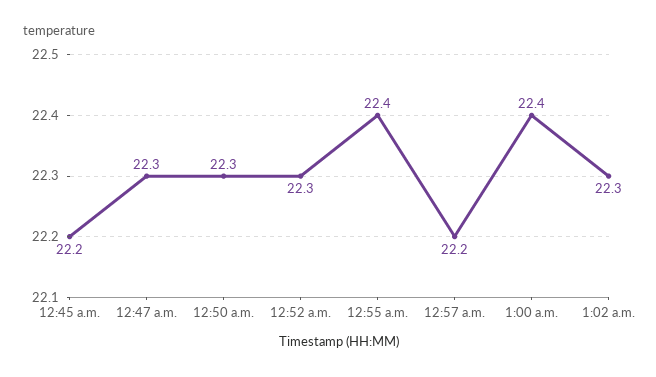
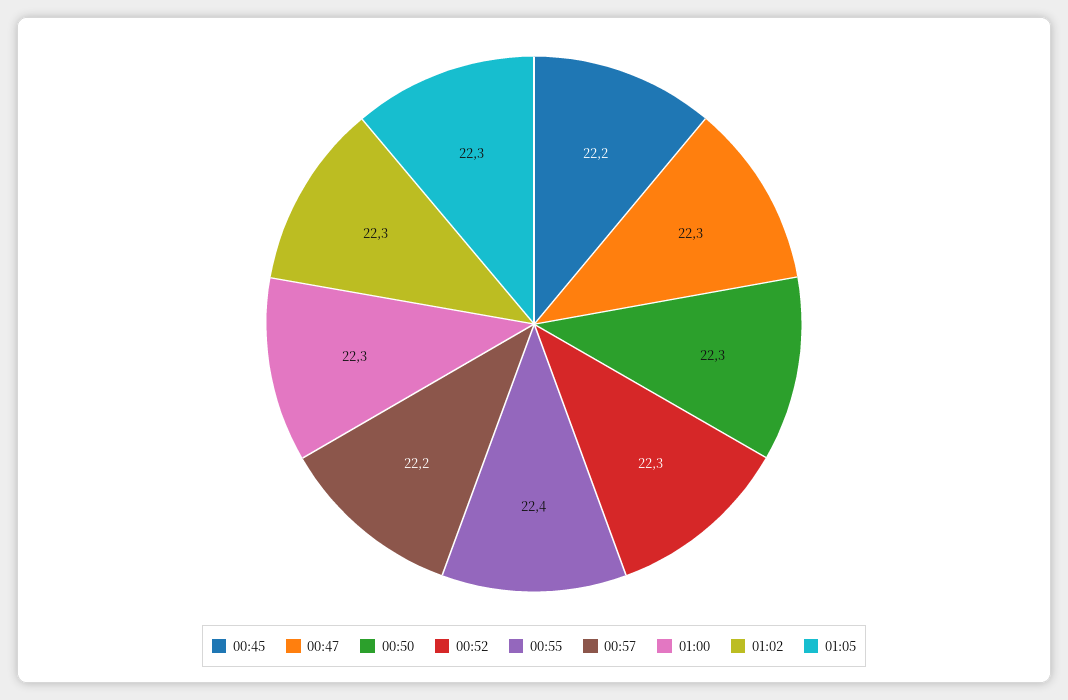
1:00 a.m.: 22.4 -> 22.3
01:05: none -> 22.3

